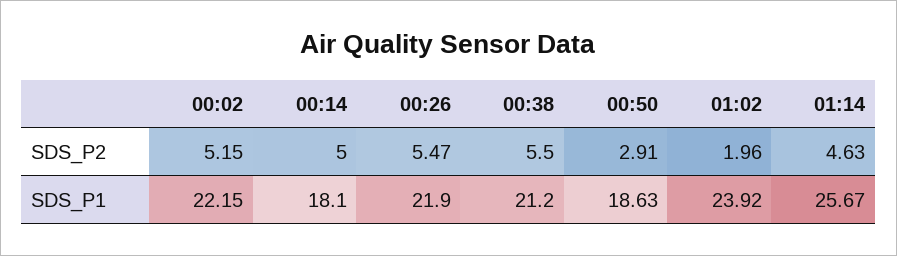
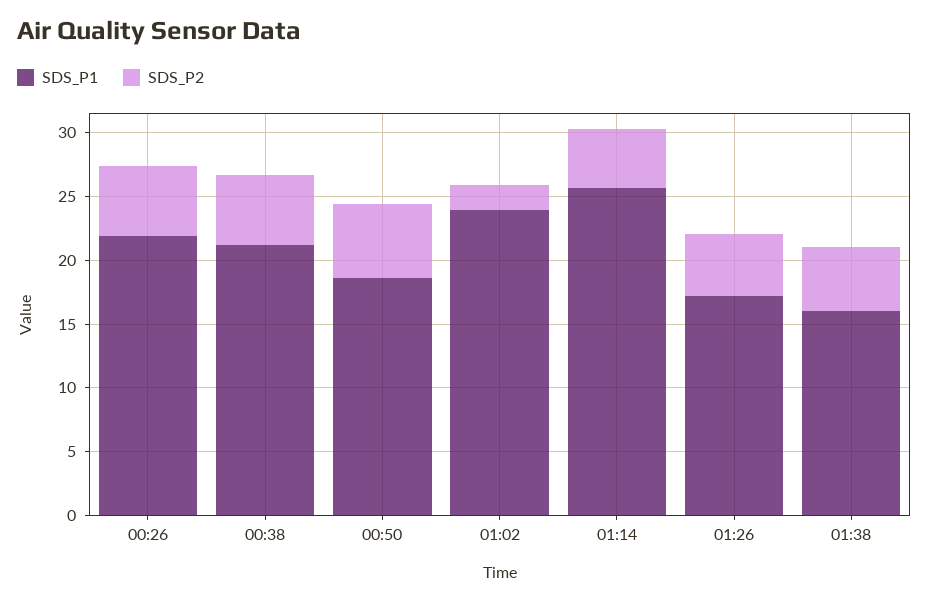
SDS_P2, 00:02: 5.15 -> none
SDS_P2, 00:14: 5 -> none
SDS_P2, 00:50: 2.91 -> 6
SDS_P1, 00:02: 22.15 -> none
SDS_P1, 00:14: 18.1 -> none
SDS_P1, 01:26: none -> 17
SDS_P2, 01:26: none -> 5
SDS_P1, 01:38: none -> 16
SDS_P2, 01:38: none -> 5

